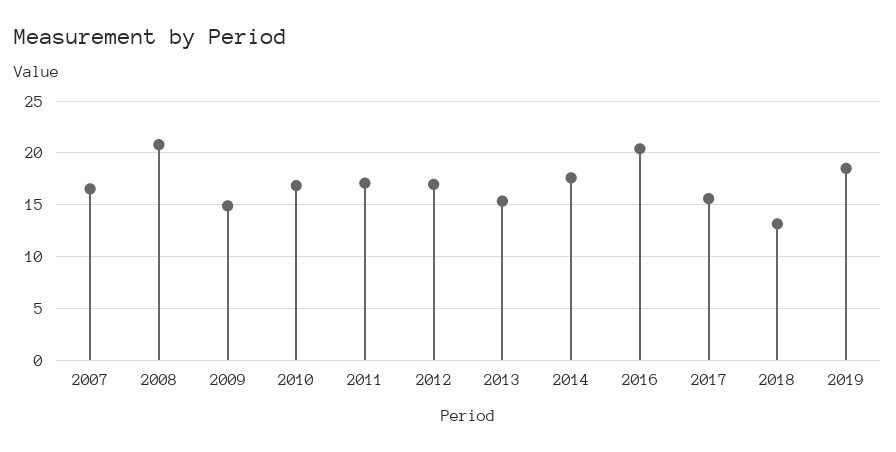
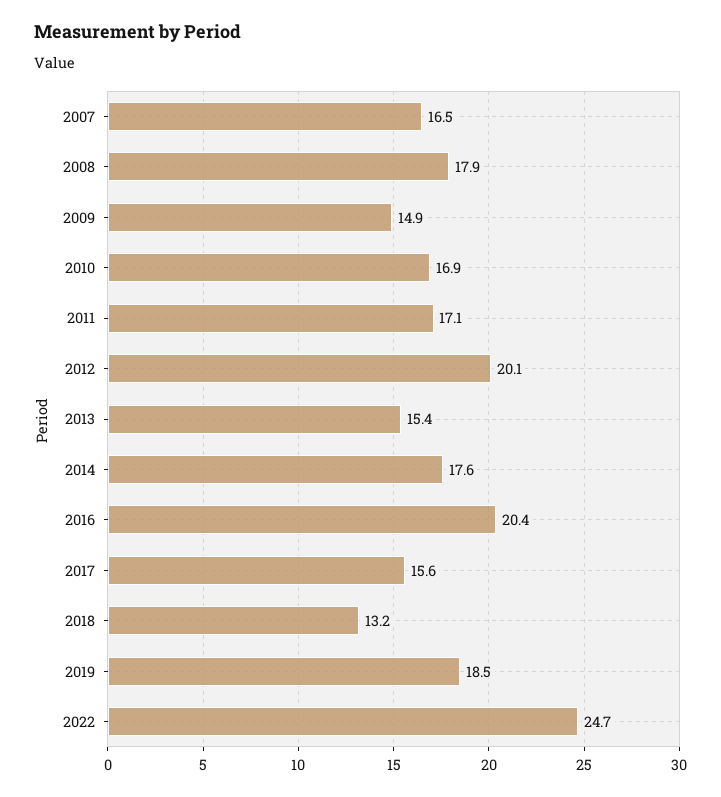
2008: 21 -> 17.9
2012: 17 -> 20.1
2022: none -> 24.7

